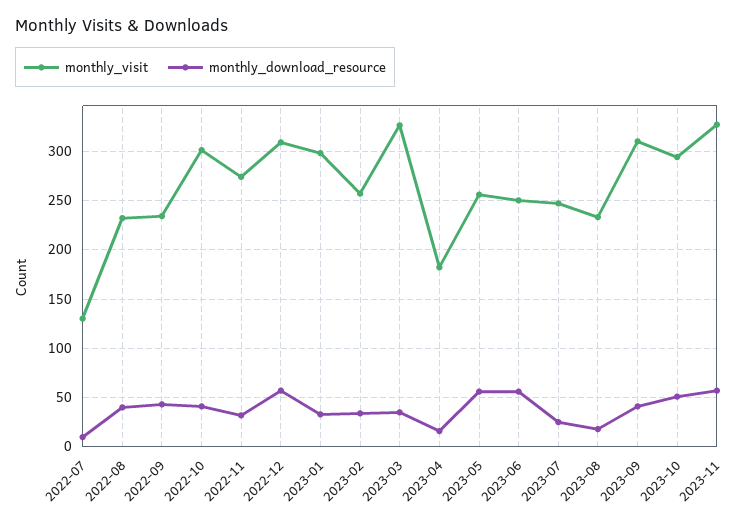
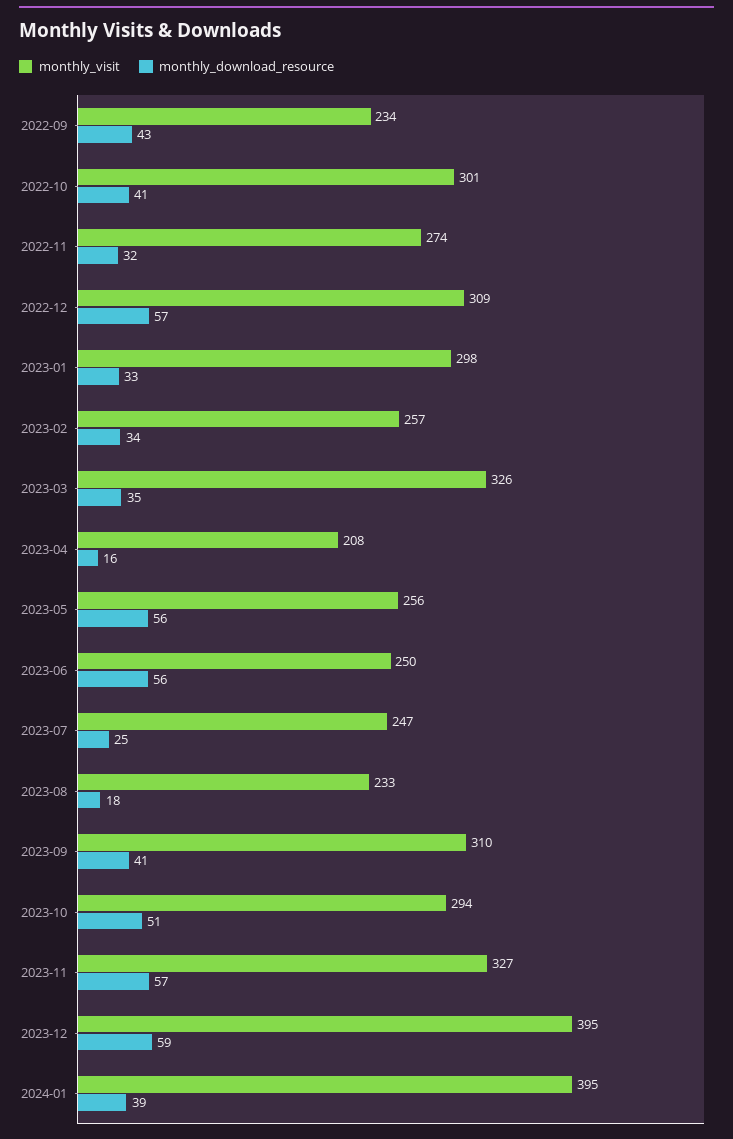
monthly_visit, 2022-07: 130 -> none
monthly_download_resource, 2022-07: 10 -> none
monthly_visit, 2022-08: 230 -> none
monthly_download_resource, 2022-08: 40 -> none
monthly_visit, 2023-04: 180 -> 208
monthly_visit, 2023-12: none -> 395
monthly_download_resource, 2023-12: none -> 59
monthly_visit, 2024-01: none -> 395
monthly_download_resource, 2024-01: none -> 39

